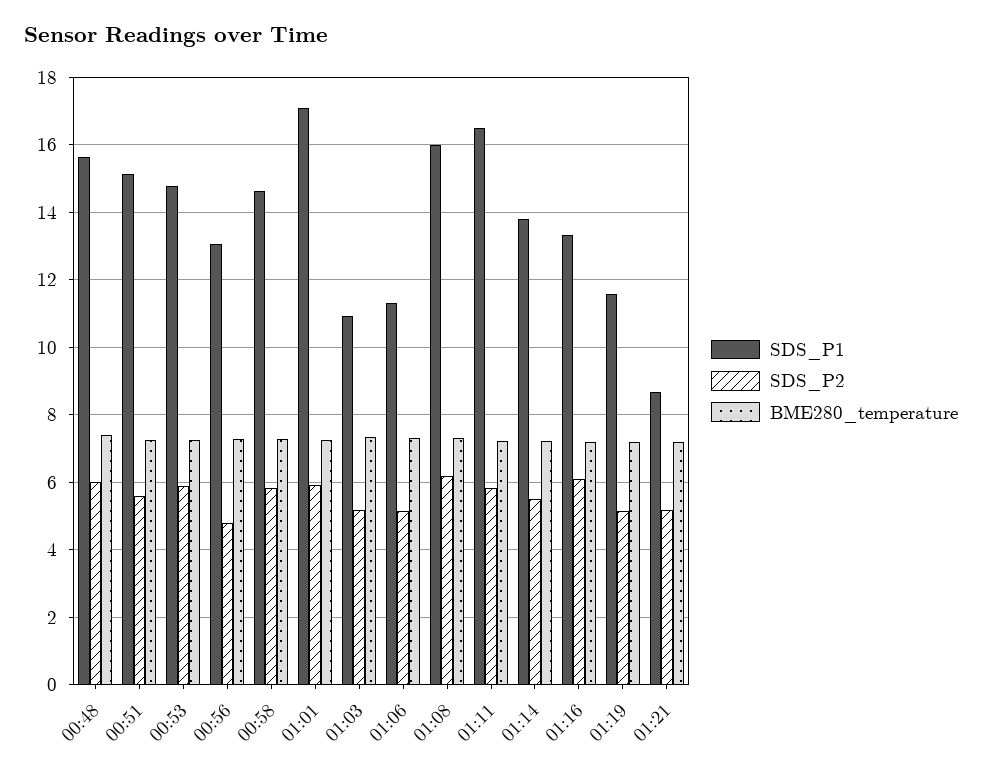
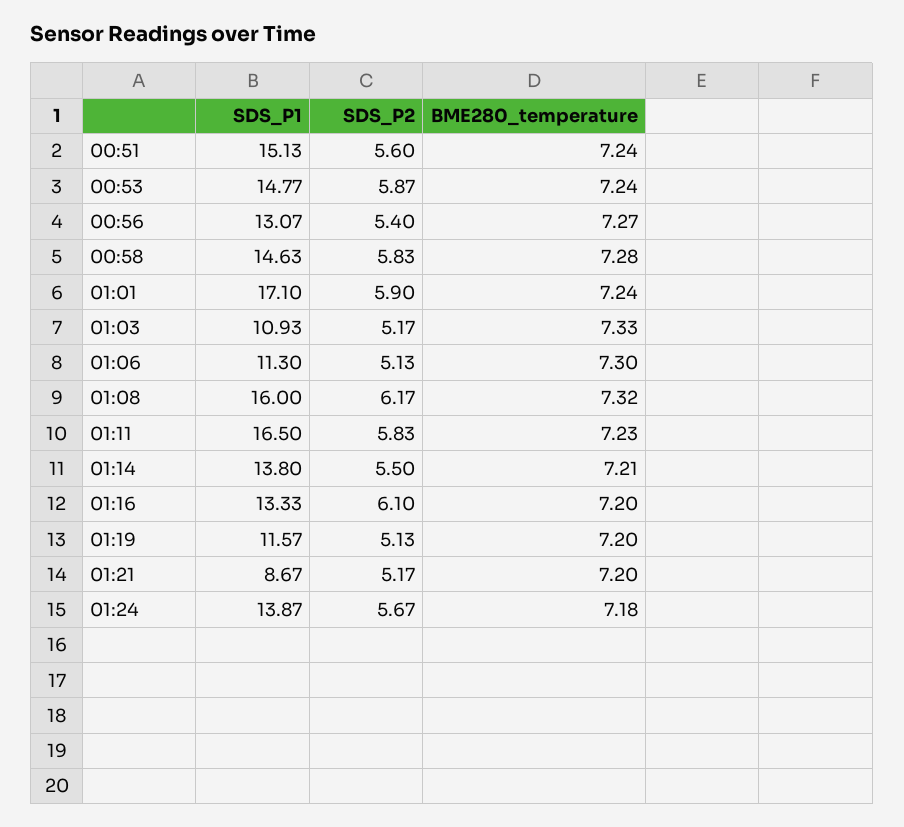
SDS_P1, 00:48: 15.6 -> none
SDS_P2, 00:48: 6 -> none
BME280_temperature, 00:48: 7.4 -> none
SDS_P2, 00:56: 4.8 -> 5.4
SDS_P1, 01:24: none -> 13.87
SDS_P2, 01:24: none -> 5.67
BME280_temperature, 01:24: none -> 7.18

